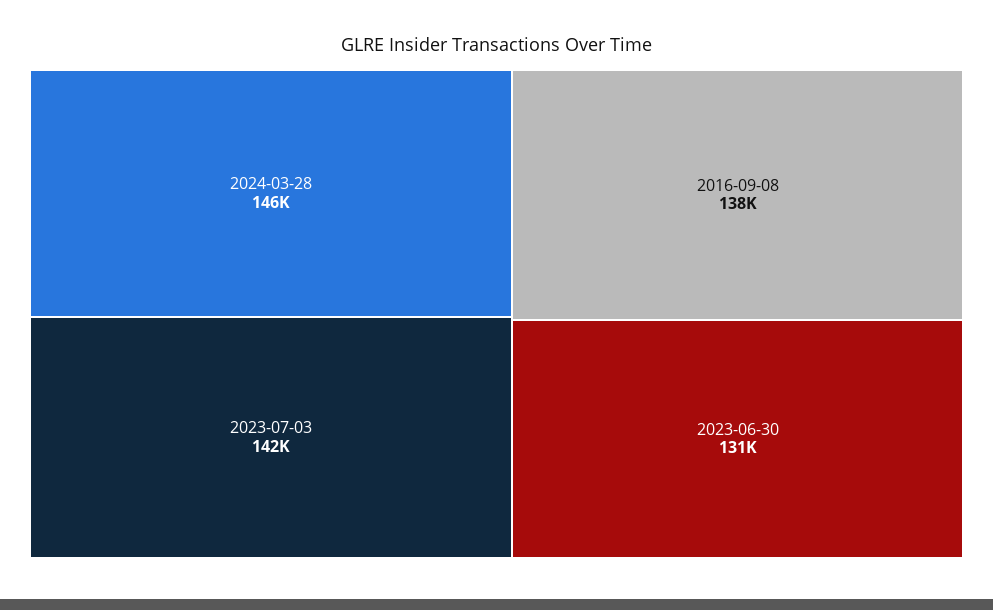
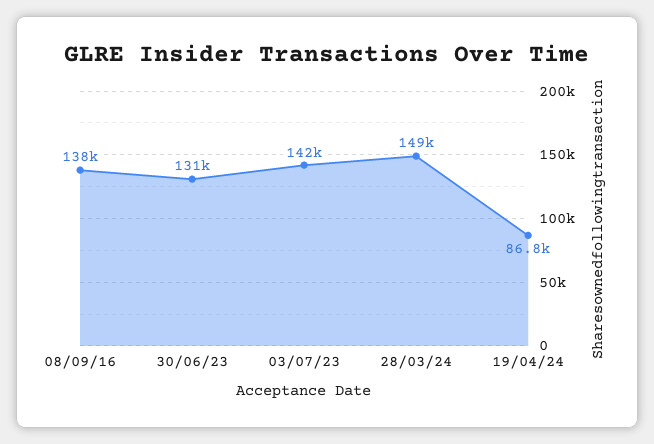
2024-03-28: 146000 -> 149000
19/04/24: none -> 86800

